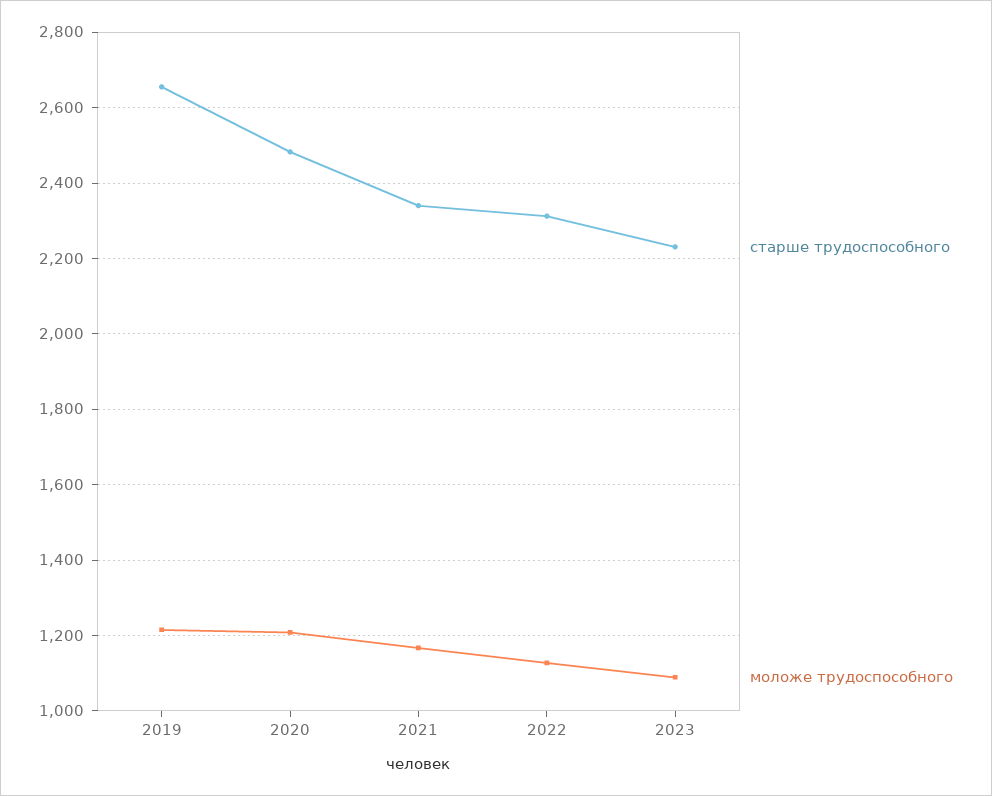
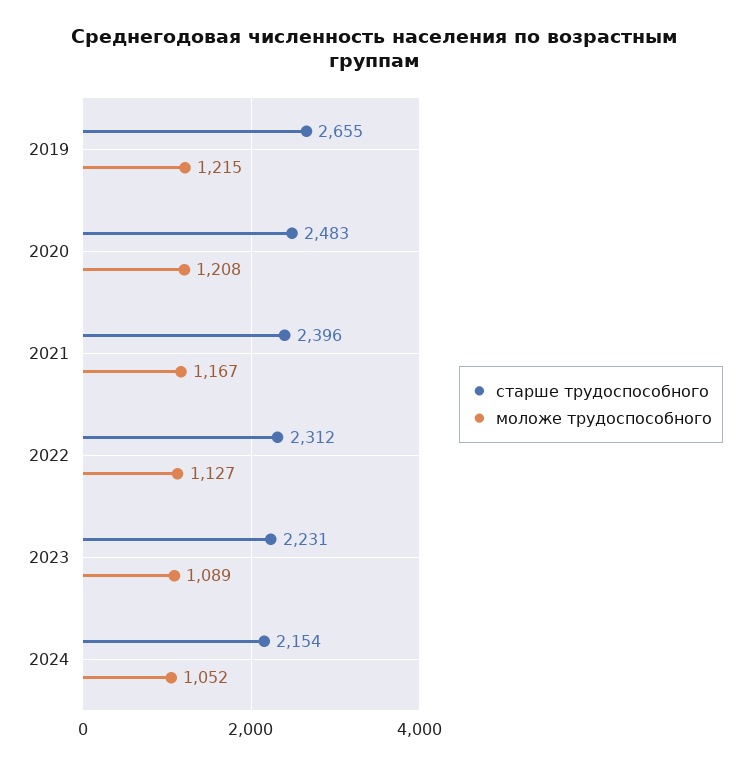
старше трудоспособного, 2021: 2340 -> 2396
старше трудоспособного, 2024: none -> 2154
моложе трудоспособного, 2024: none -> 1052

